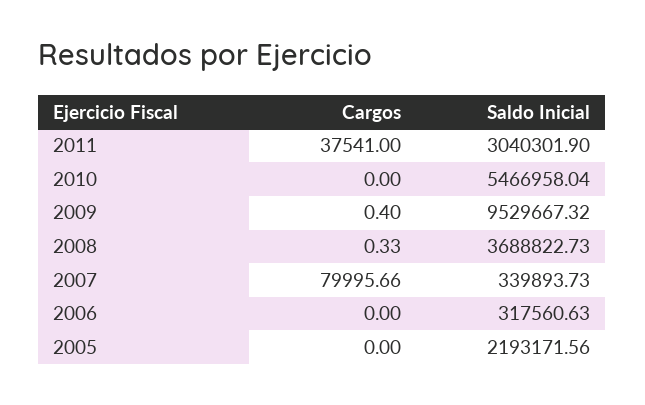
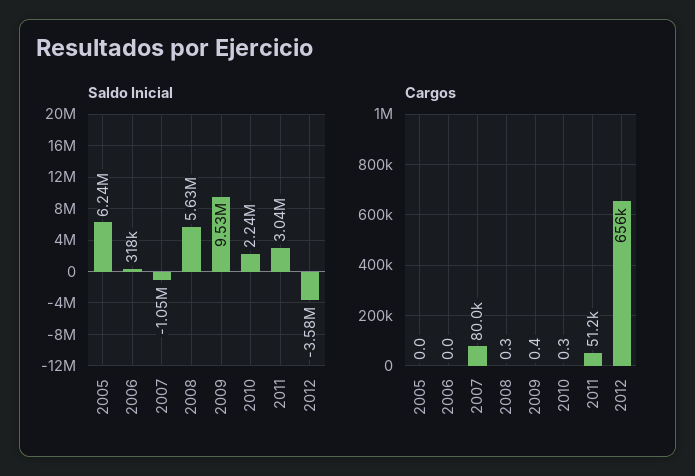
Cargos, 2011: 37541 -> 51200
Cargos, 2010: 0 -> 0.3
Saldo Inicial, 2010: 5466958.04 -> 2240000
Saldo Inicial, 2008: 3688822.73 -> 5630000
Saldo Inicial, 2007: 339893.73 -> -1050000
Saldo Inicial, 2005: 2193171.56 -> 6240000
Saldo Inicial, 2012: none -> -3580000
Cargos, 2012: none -> 656000

